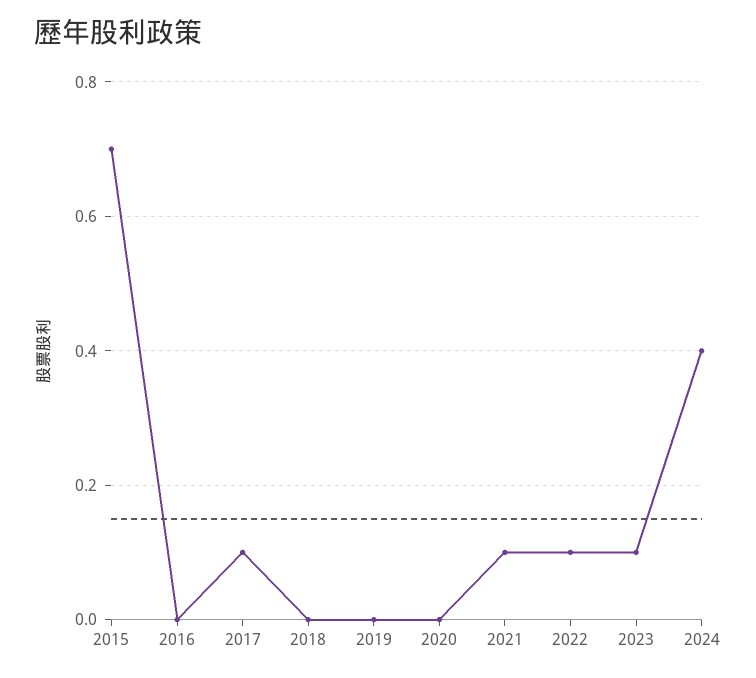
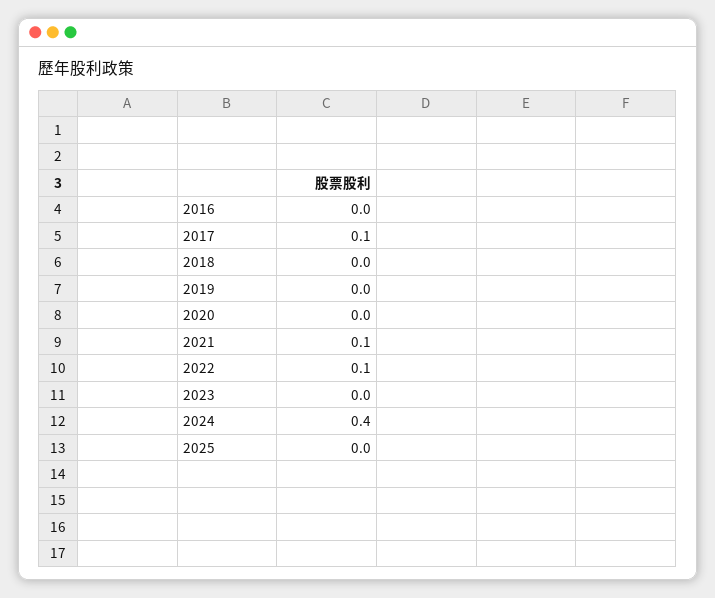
2015: 0.7 -> none
2023: 0.1 -> 0
2025: none -> 0

